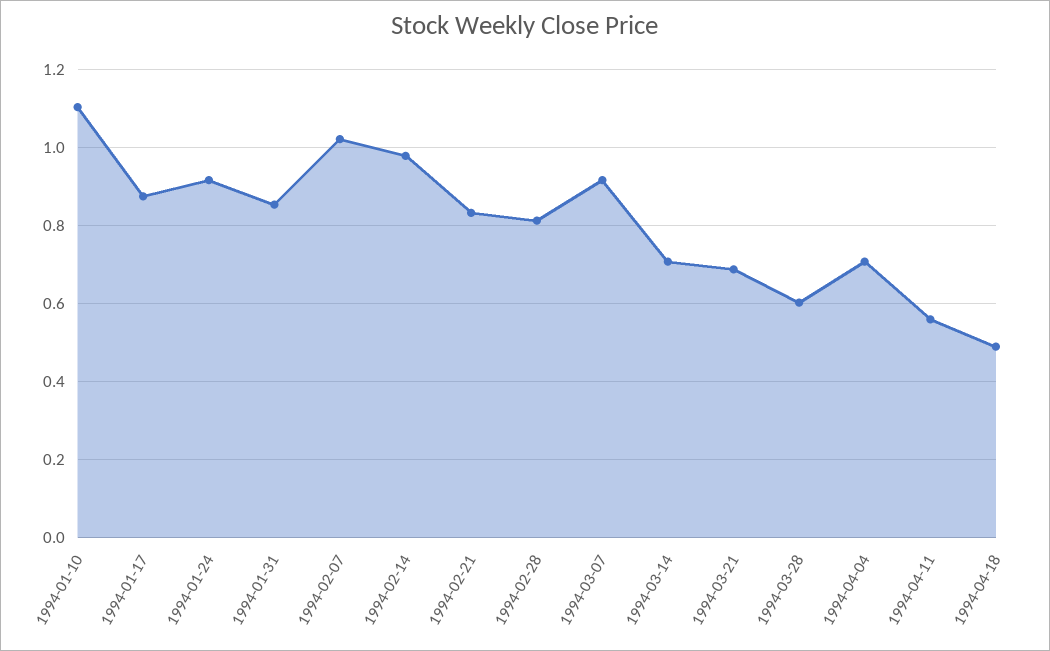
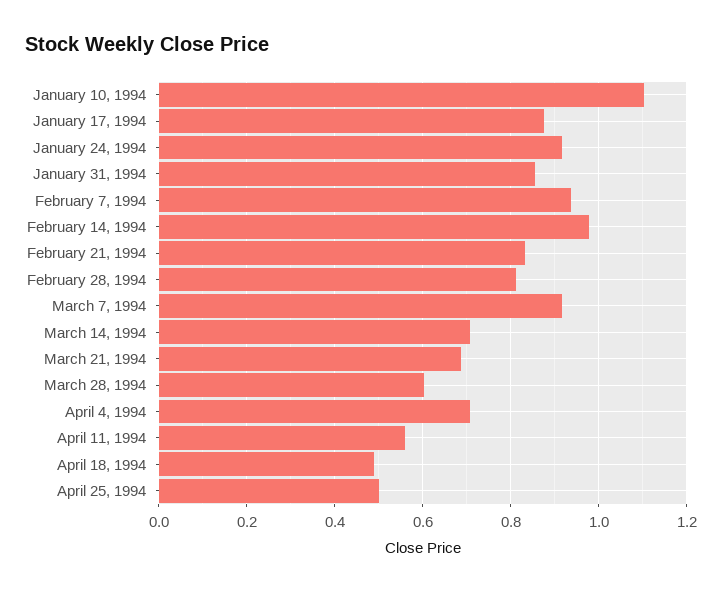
1994-02-07: 1.02 -> 0.94
April 25, 1994: none -> 0.5

